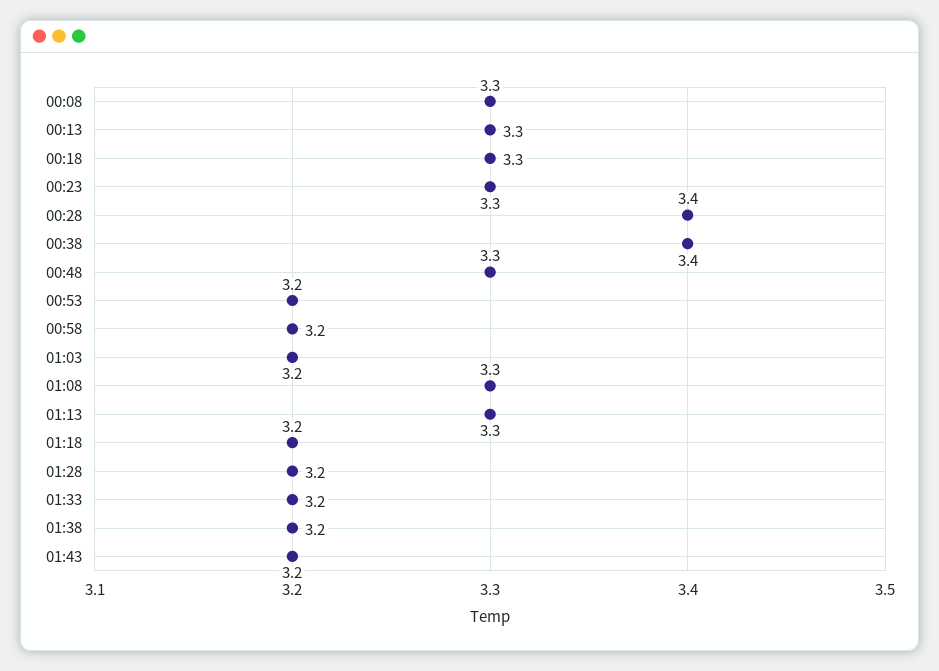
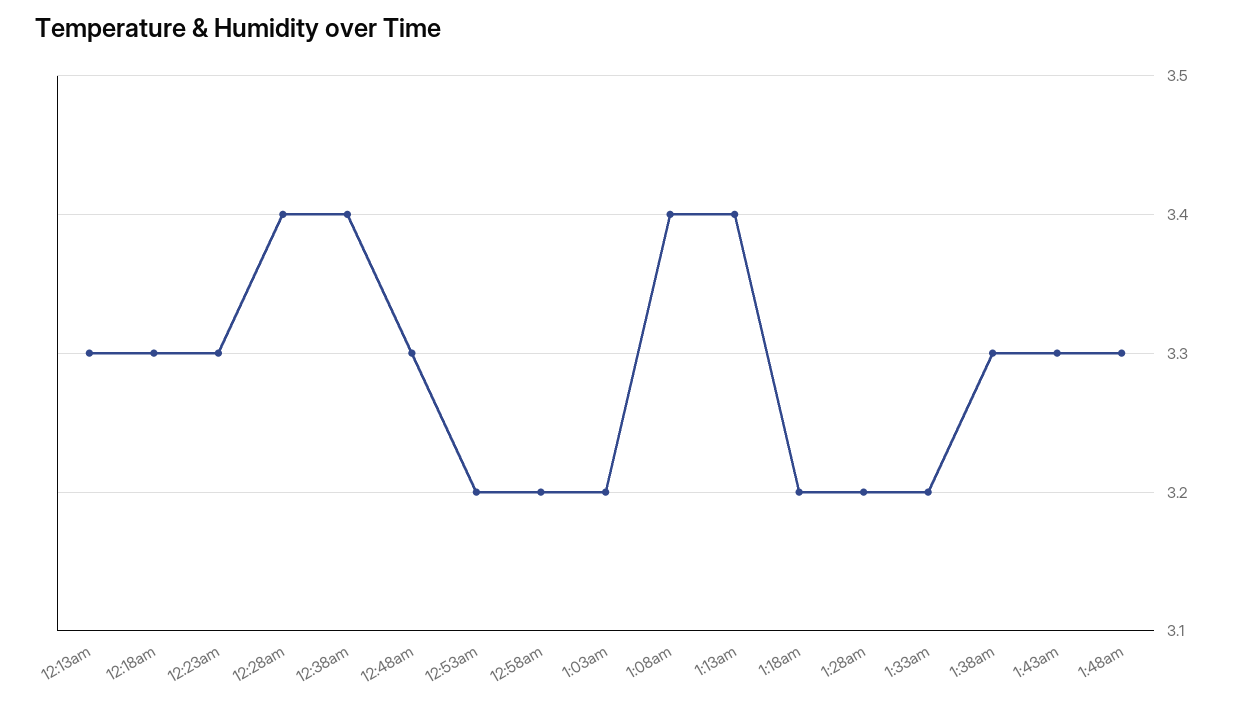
00:08: 3.3 -> none
01:08: 3.3 -> 3.4
01:13: 3.3 -> 3.4
01:38: 3.2 -> 3.3
01:43: 3.2 -> 3.3
1:48am: none -> 3.3

